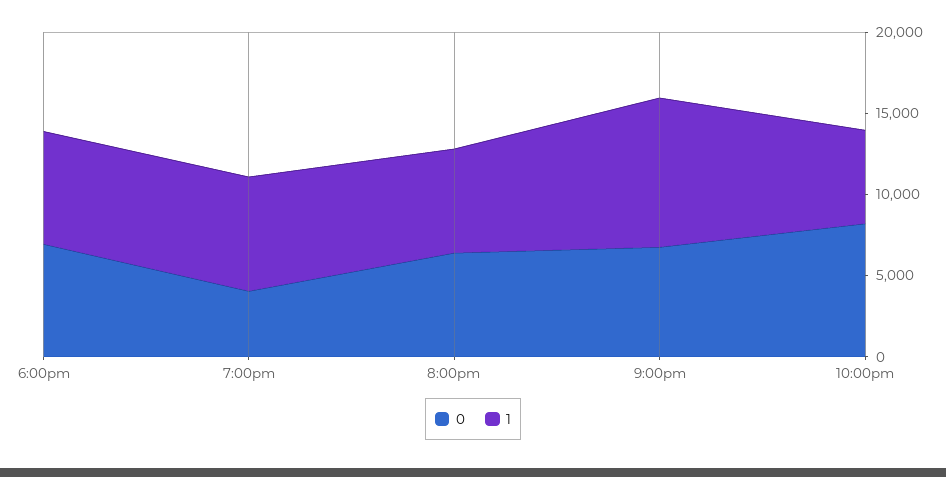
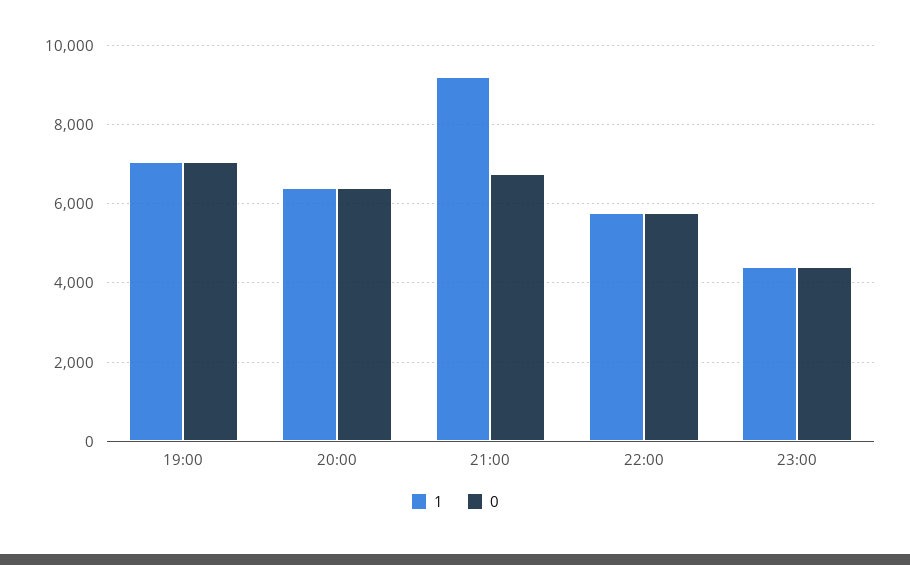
0, 6:00pm: 7000 -> none
1, 6:00pm: 7000 -> none
0, 7:00pm: 4000 -> 7000
0, 10:00pm: 8000 -> 5800
1, 23:00: none -> 4400
0, 23:00: none -> 4400

